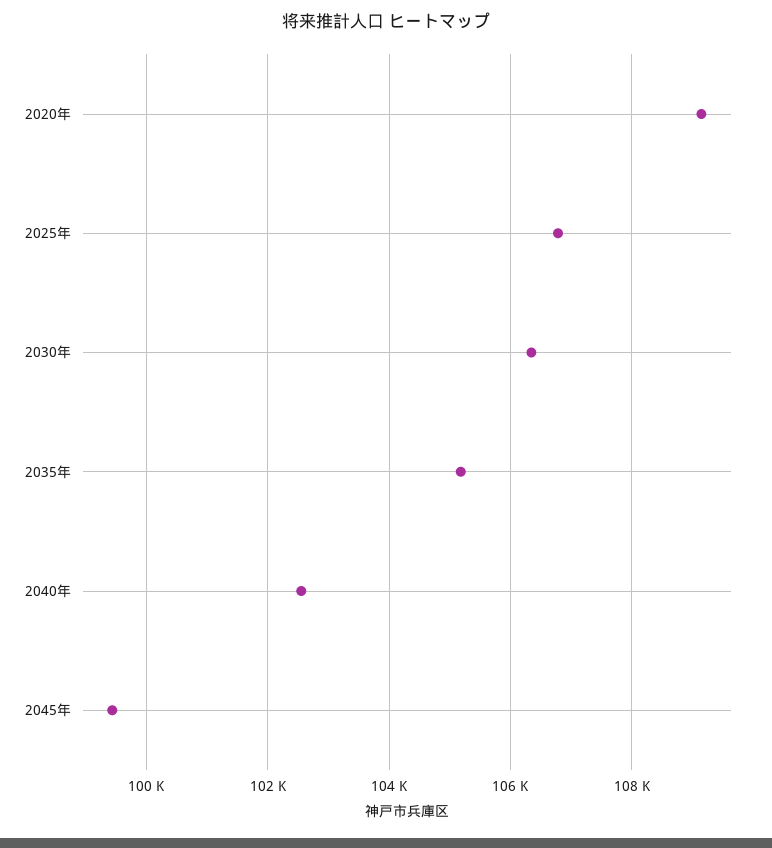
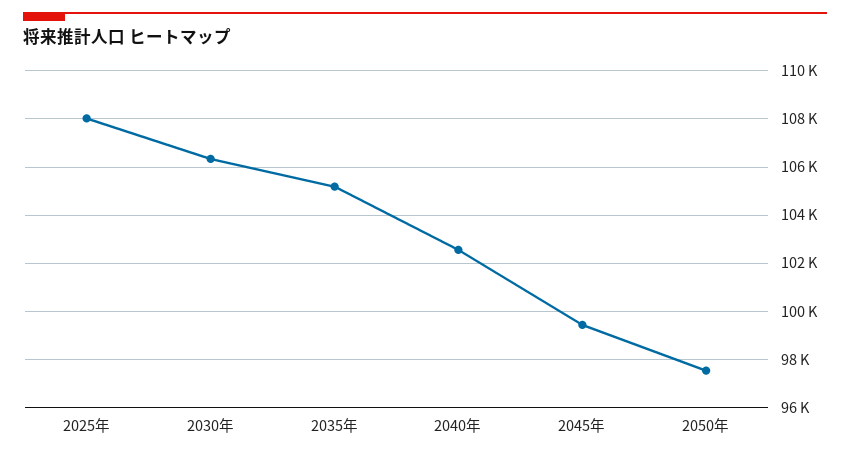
2020年: 109200 -> none
2025年: 106800 -> 108000
2050年: none -> 97500

